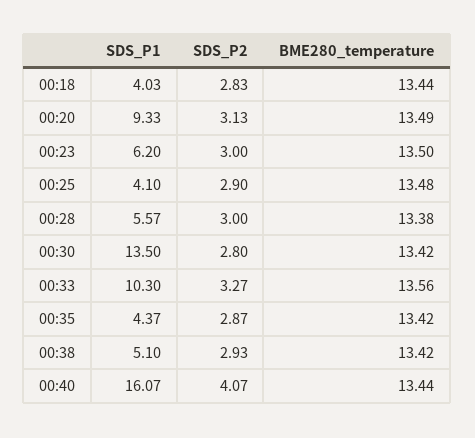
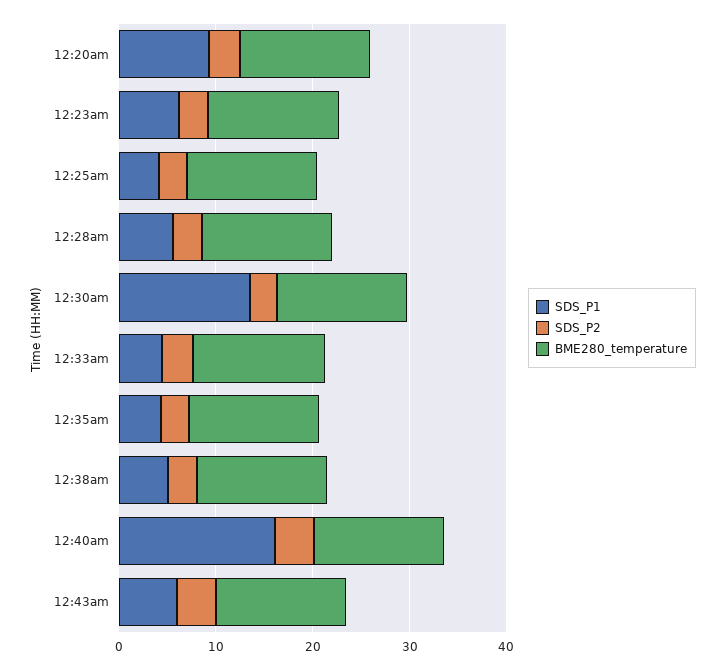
SDS_P1, 00:18: 4.03 -> none
SDS_P2, 00:18: 2.83 -> none
BME280_temperature, 00:18: 13.44 -> none
SDS_P1, 00:33: 10.3 -> 4
SDS_P1, 12:43am: none -> 6
SDS_P2, 12:43am: none -> 4
BME280_temperature, 12:43am: none -> 14

